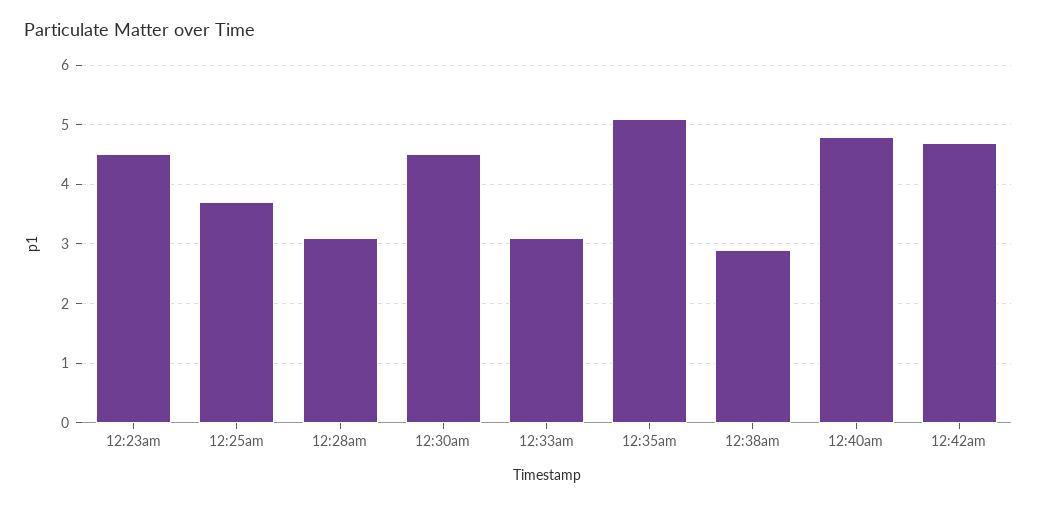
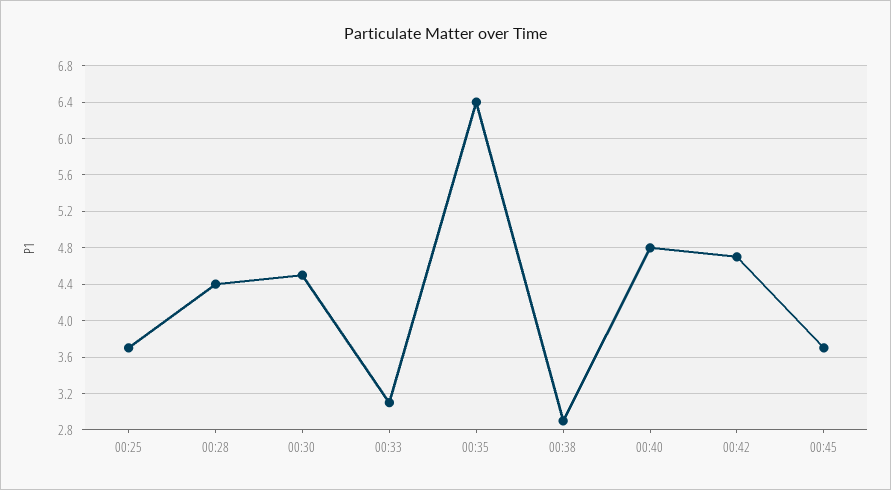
12:23am: 4.5 -> none
12:28am: 3 -> 4.4
12:35am: 5 -> 6.4
00:45: none -> 3.7

